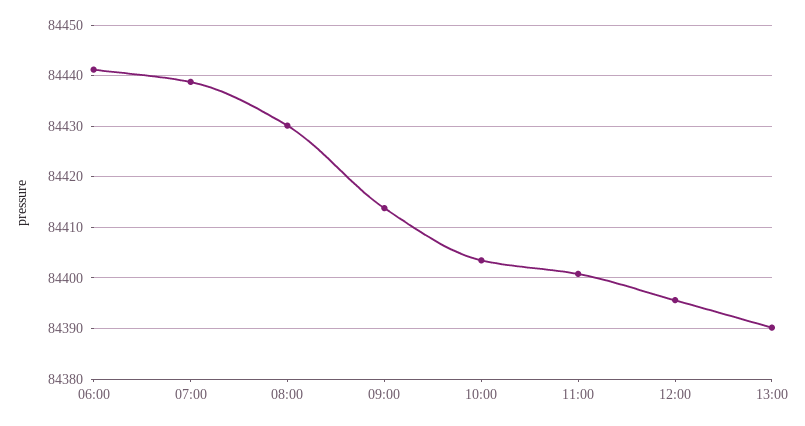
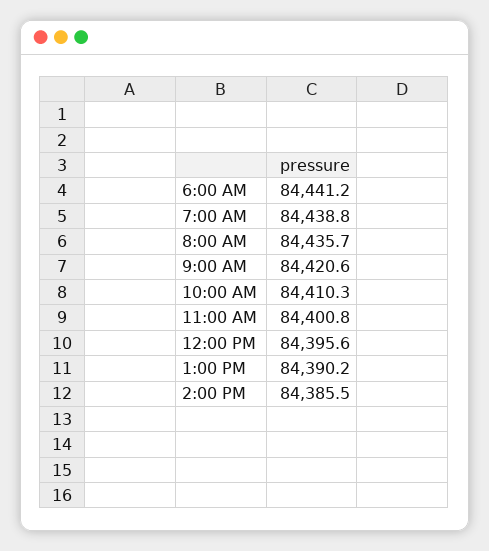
08:00: 84430 -> 84435.7
09:00: 84414 -> 84420.6
10:00: 84404 -> 84410.3
2:00 PM: none -> 84385.5

